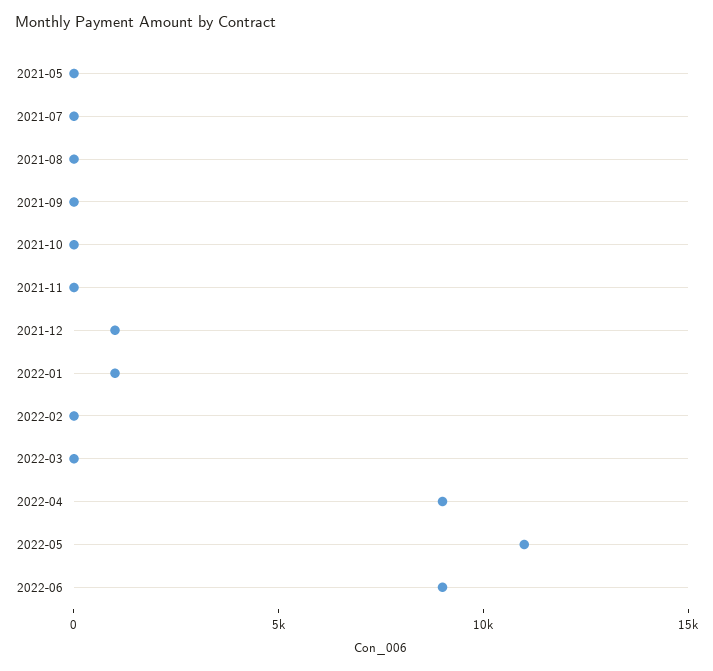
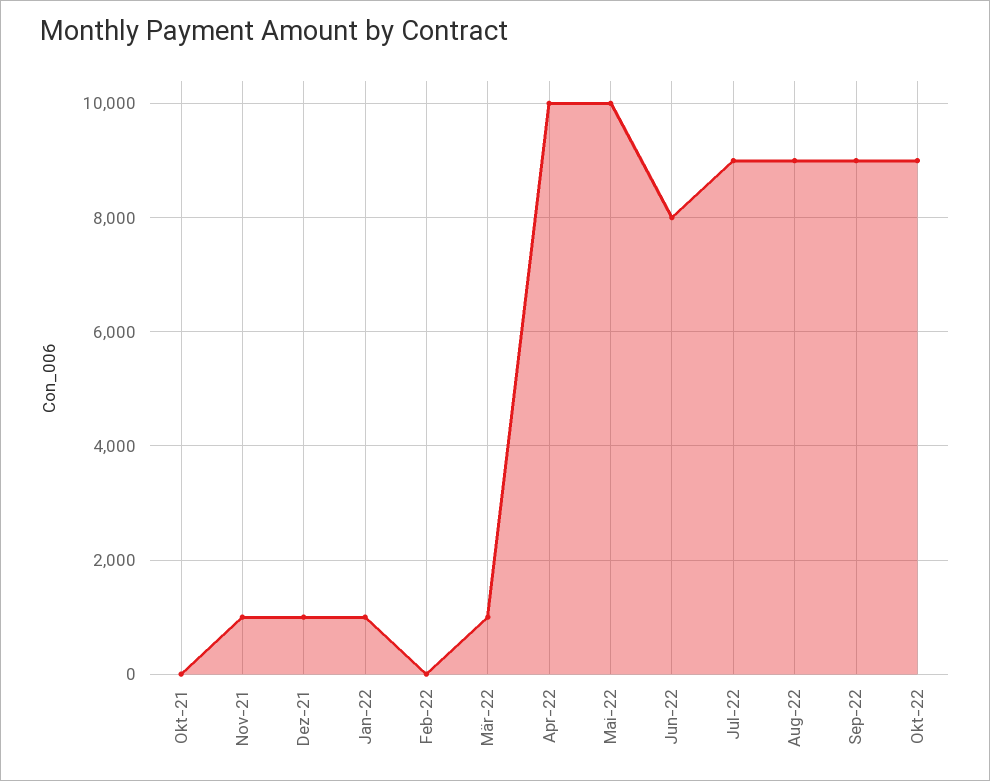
2021-05: 0 -> none
2021-07: 0 -> none
2021-08: 0 -> none
2021-09: 0 -> none
2021-11: 0 -> 1000
2022-03: 0 -> 1000
2022-04: 9000 -> 10000
2022-05: 11000 -> 10000
2022-06: 9000 -> 8000
Jul-22: none -> 9000
Aug-22: none -> 9000
Sep-22: none -> 9000
Okt-22: none -> 9000

